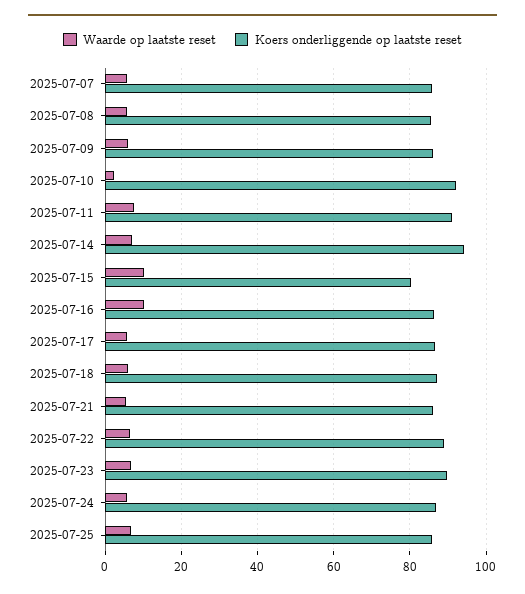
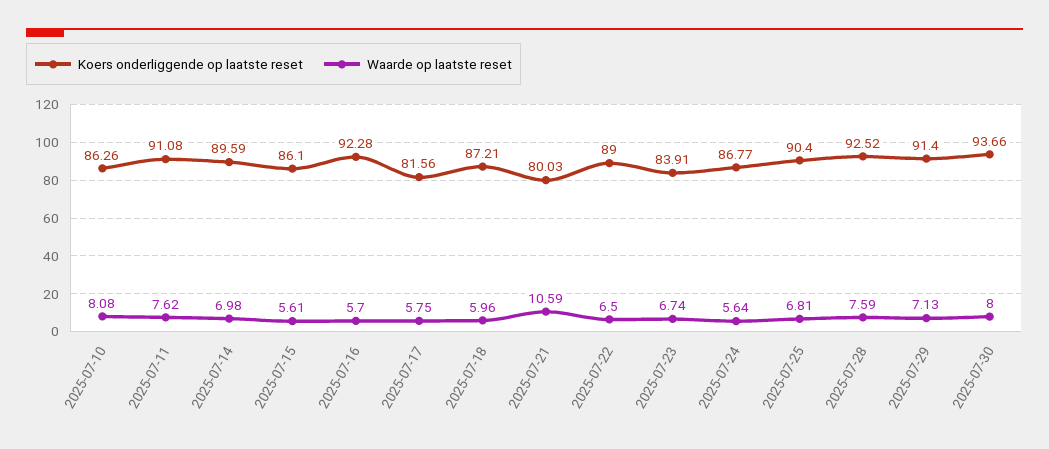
Waarde op laatste reset, 2025-07-07: 6 -> none
Koers onderliggende op laatste reset, 2025-07-07: 86 -> none
Waarde op laatste reset, 2025-07-08: 6 -> none
Koers onderliggende op laatste reset, 2025-07-08: 86 -> none
Waarde op laatste reset, 2025-07-09: 6 -> none
Koers onderliggende op laatste reset, 2025-07-09: 86 -> none
Waarde op laatste reset, 2025-07-10: 2 -> 8.08
Koers onderliggende op laatste reset, 2025-07-10: 92 -> 86.26
Koers onderliggende op laatste reset, 2025-07-14: 94 -> 89.59
Waarde op laatste reset, 2025-07-15: 10 -> 5.61
Koers onderliggende op laatste reset, 2025-07-15: 80 -> 86.1
Waarde op laatste reset, 2025-07-16: 10 -> 5.7
Koers onderliggende op laatste reset, 2025-07-16: 86 -> 92.28
Koers onderliggende op laatste reset, 2025-07-17: 86 -> 81.56
Waarde op laatste reset, 2025-07-21: 6 -> 10.59
Koers onderliggende op laatste reset, 2025-07-21: 86 -> 80.03
Koers onderliggende op laatste reset, 2025-07-23: 90 -> 83.91
Koers onderliggende op laatste reset, 2025-07-25: 86 -> 90.4
Koers onderliggende op laatste reset, 2025-07-28: none -> 92.52
Waarde op laatste reset, 2025-07-28: none -> 7.59
Koers onderliggende op laatste reset, 2025-07-29: none -> 91.4
Waarde op laatste reset, 2025-07-29: none -> 7.13
Koers onderliggende op laatste reset, 2025-07-30: none -> 93.66
Waarde op laatste reset, 2025-07-30: none -> 8

